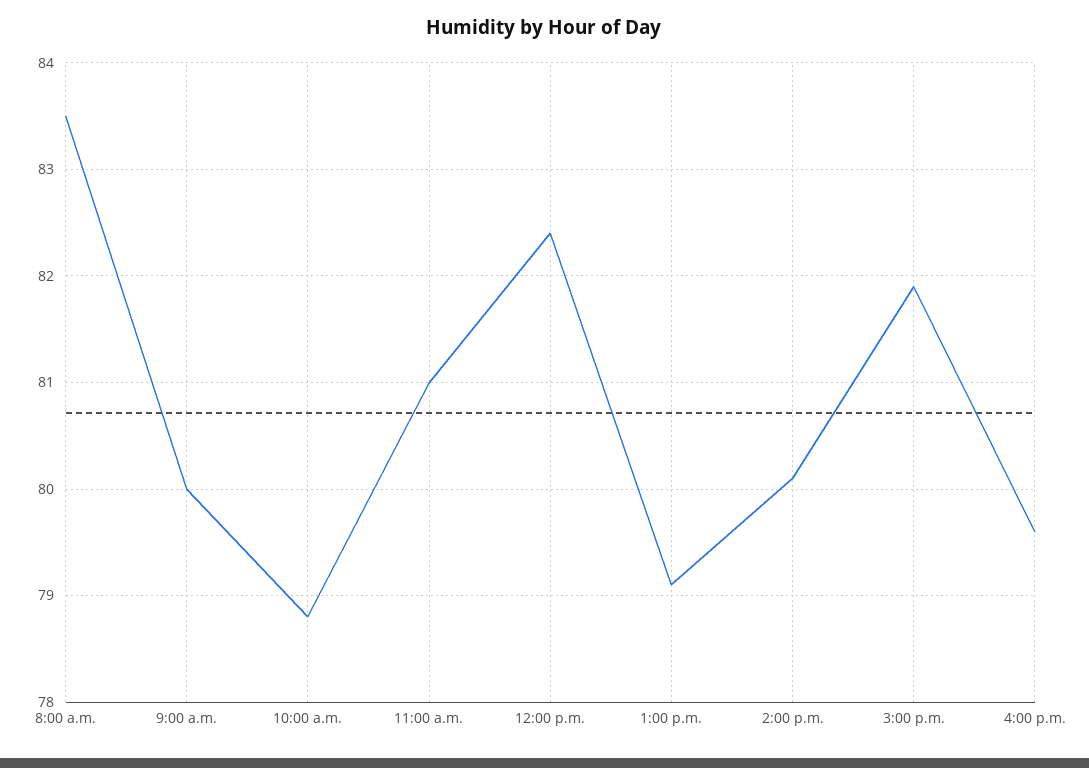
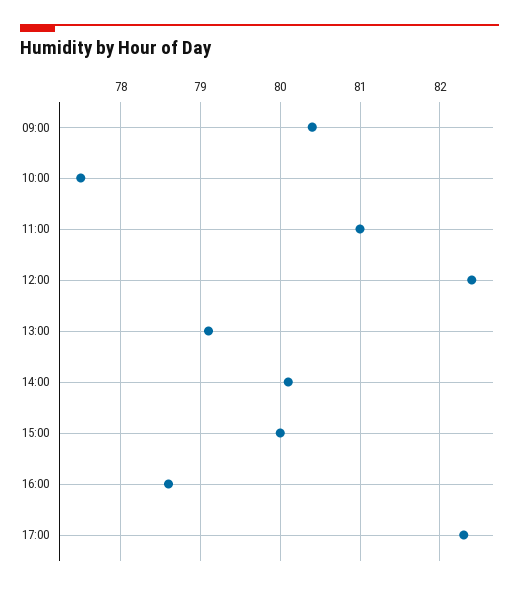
8:00 a.m.: 83.5 -> none
9:00 a.m.: 80 -> 80.4
10:00 a.m.: 78.8 -> 77.5
3:00 p.m.: 81.9 -> 80
4:00 p.m.: 79.6 -> 78.6
17:00: none -> 82.3

